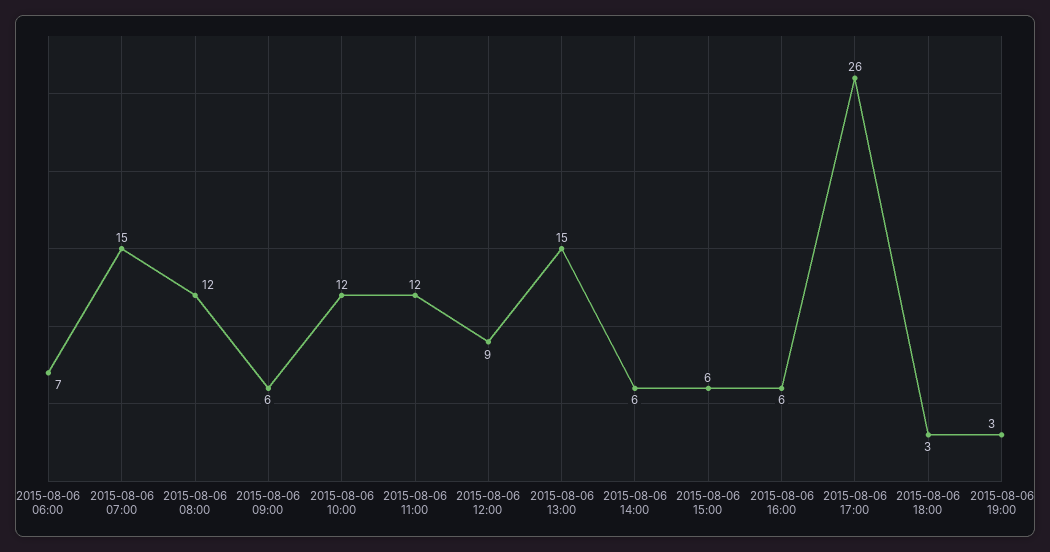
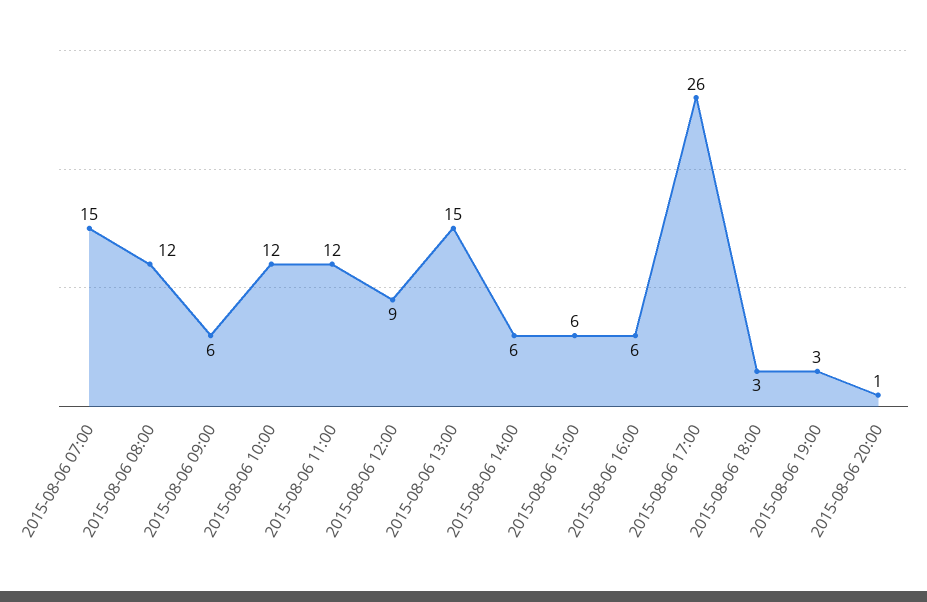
2015-08-06 06:00: 7 -> none
2015-08-06 20:00: none -> 1

